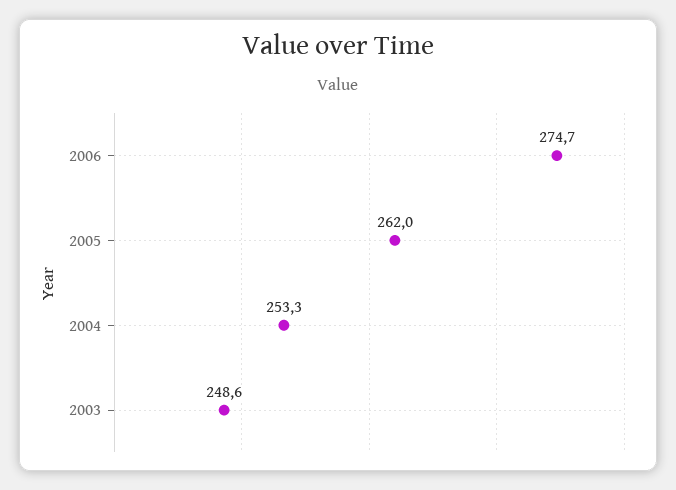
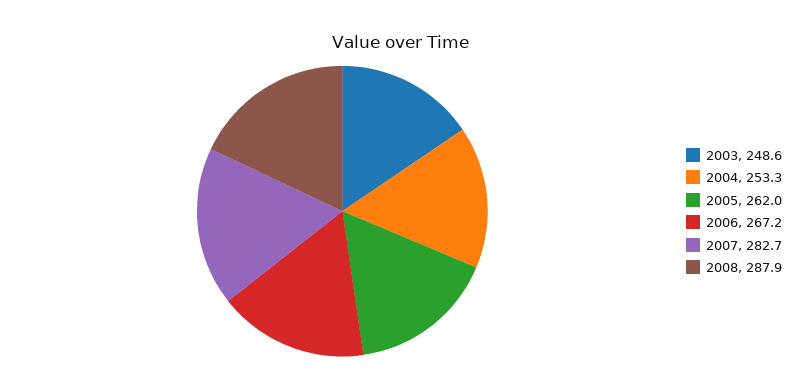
2006: 274.7 -> 267.2
2007: none -> 282.7
2008: none -> 287.9

